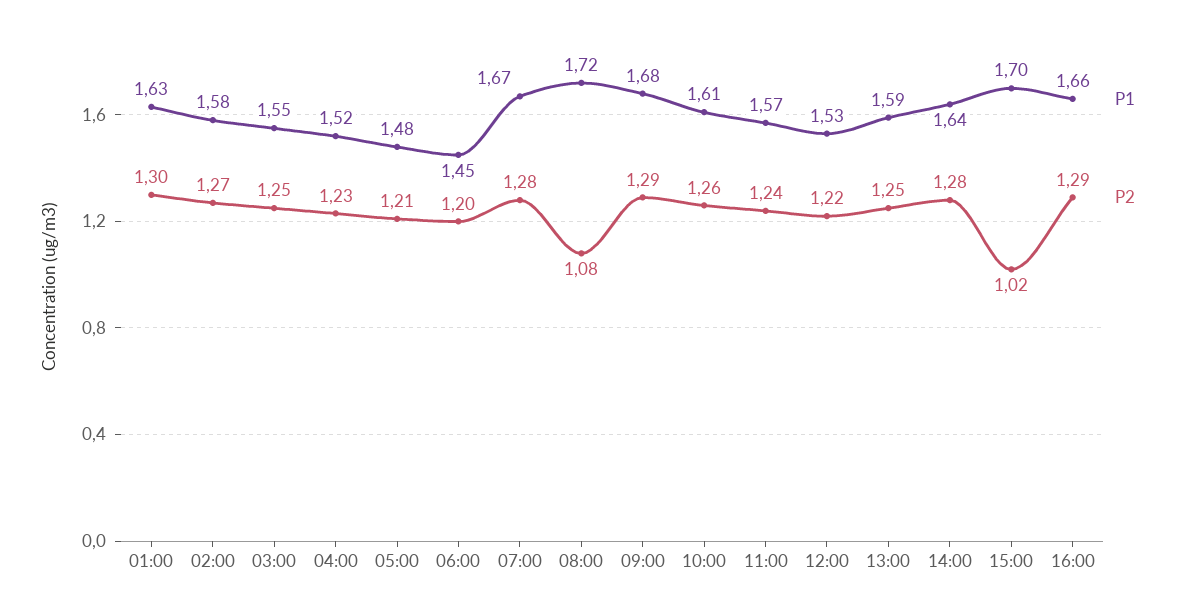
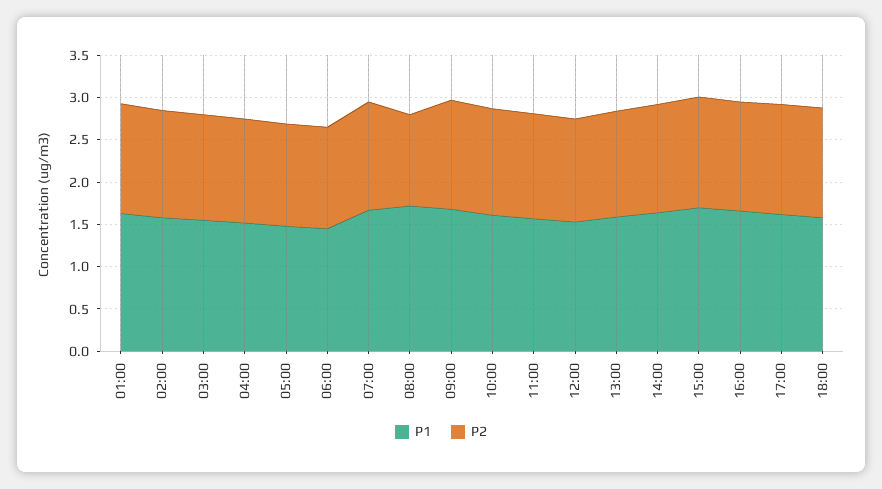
P2, 15:00: 1.02 -> 1.3
P1, 17:00: none -> 1.6
P2, 17:00: none -> 1.3
P1, 18:00: none -> 1.6
P2, 18:00: none -> 1.3

